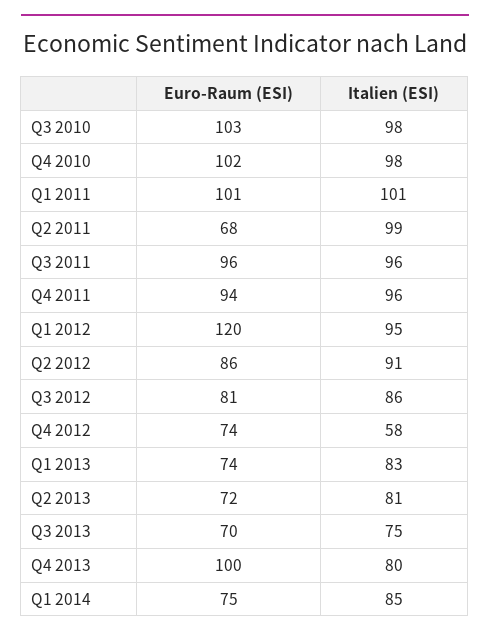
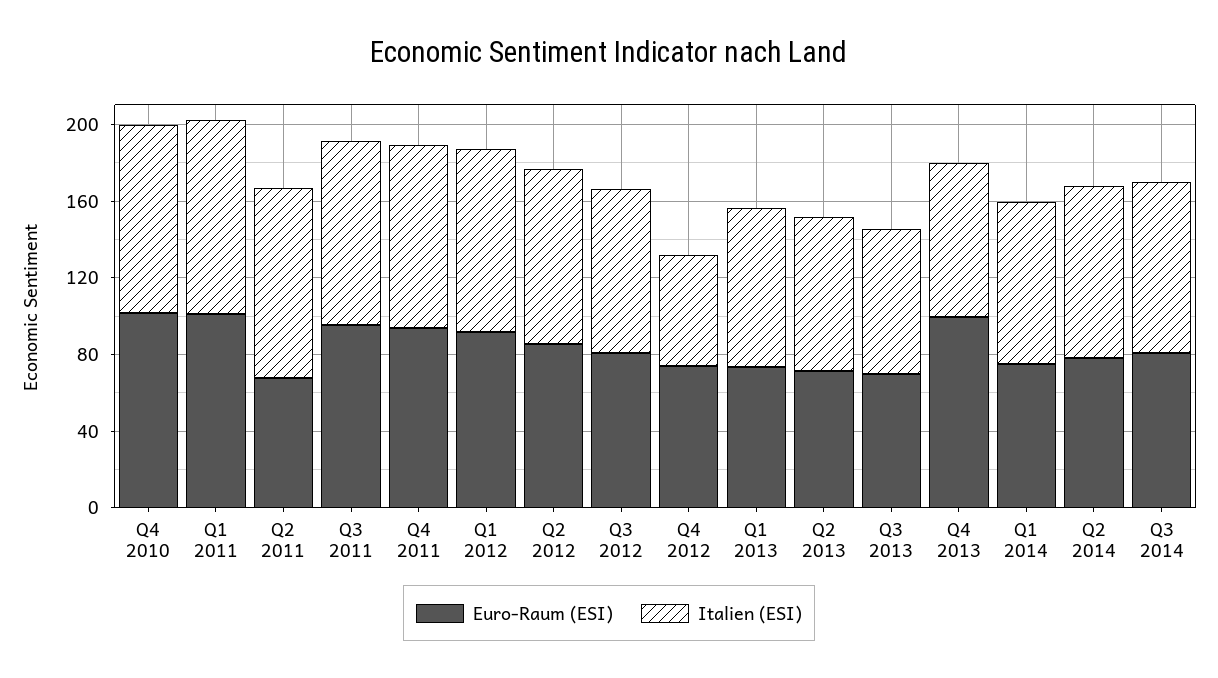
Euro-Raum (ESI), Q3 2010: 103 -> none
Italien (ESI), Q3 2010: 98 -> none
Euro-Raum (ESI), Q1 2012: 120 -> 90
Euro-Raum (ESI), Q2 2014: none -> 80
Italien (ESI), Q2 2014: none -> 90
Euro-Raum (ESI), Q3 2014: none -> 80
Italien (ESI), Q3 2014: none -> 90

